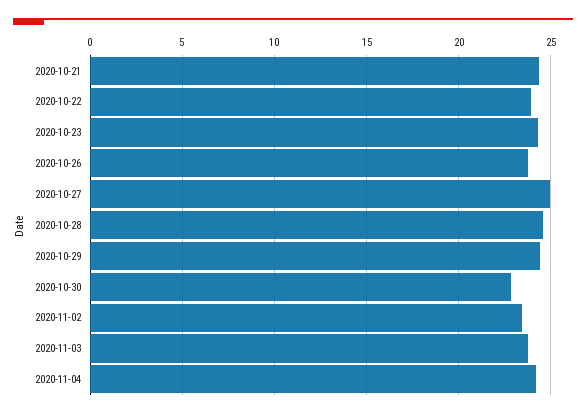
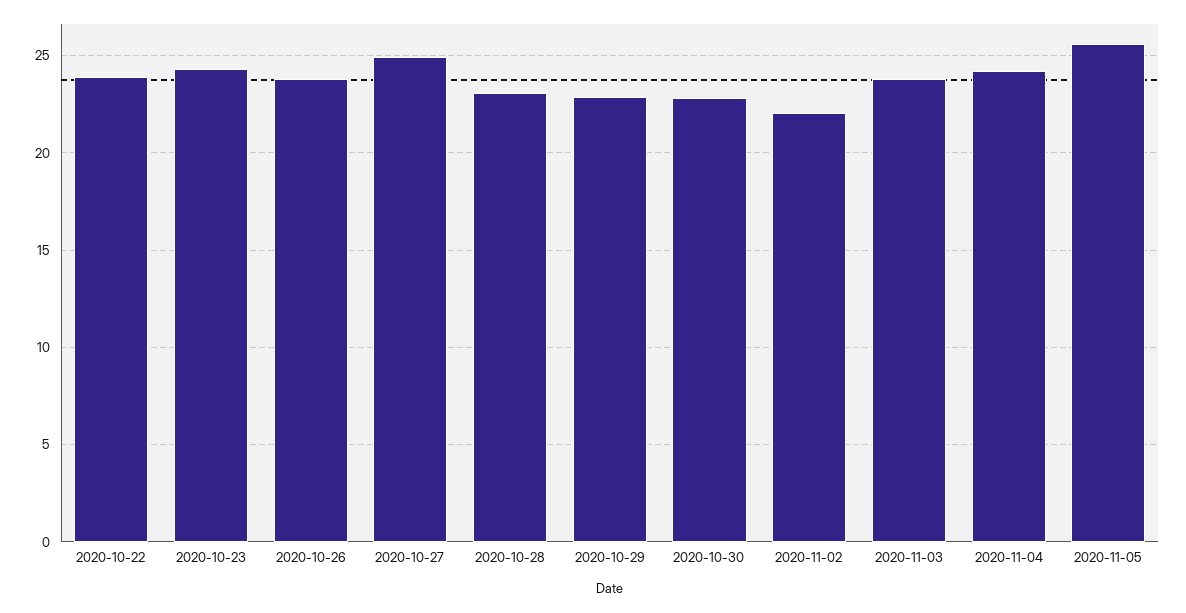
2020-10-21: 24.5 -> none
2020-10-28: 24.5 -> 23
2020-10-29: 24.5 -> 23
2020-11-02: 23.5 -> 22
2020-11-05: none -> 25.5

